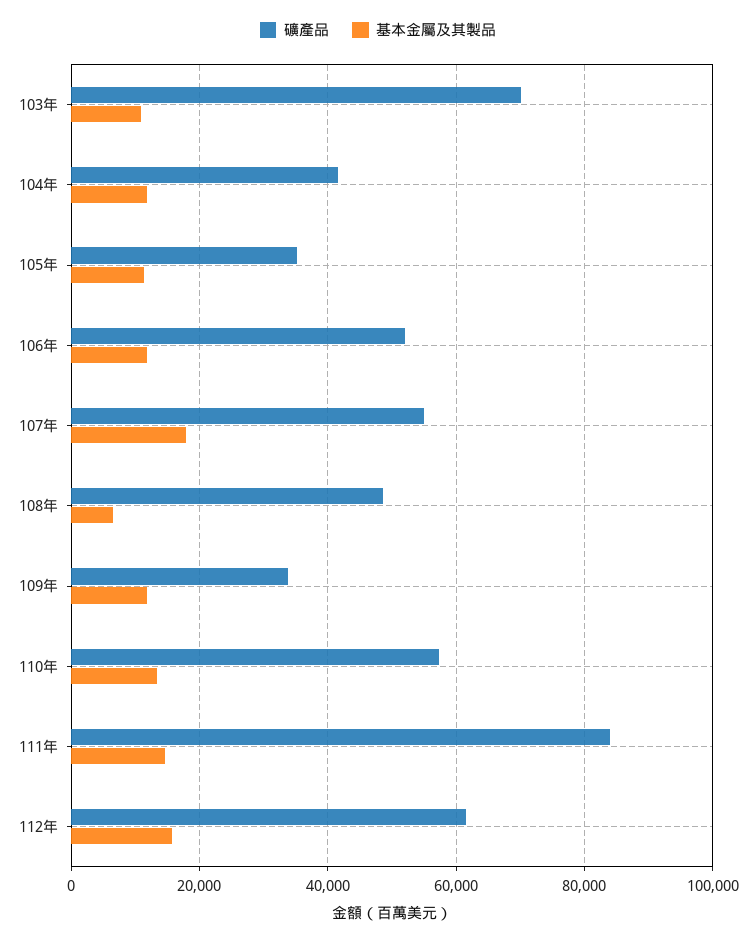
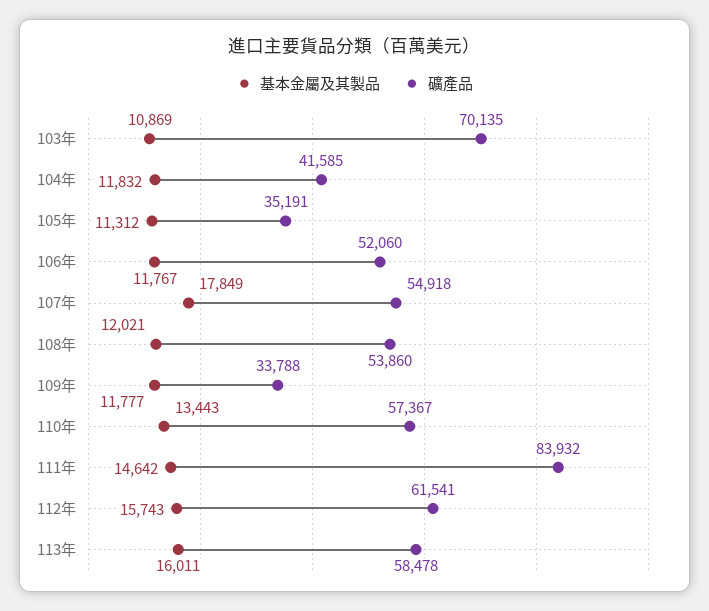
礦產品, 108年: 48000 -> 53860
基本金屬及其製品, 108年: 6000 -> 12021
基本金屬及其製品, 113年: none -> 16011
礦產品, 113年: none -> 58478

